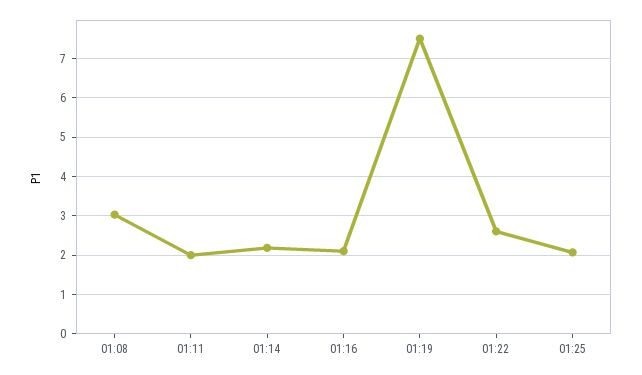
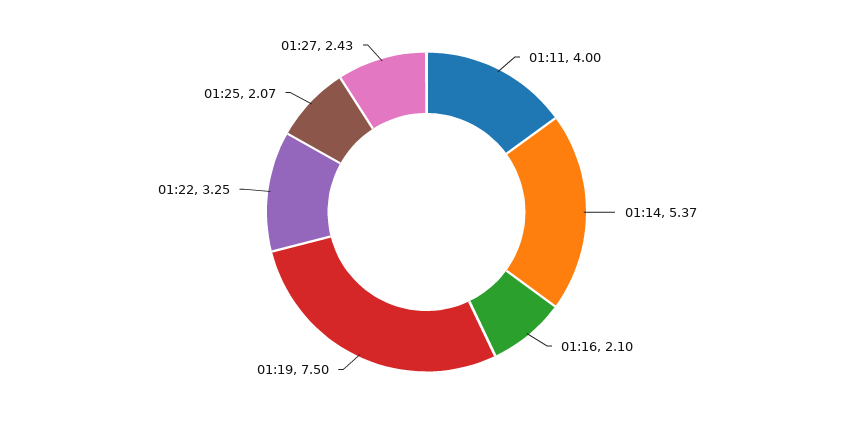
01:08: 3 -> none
01:11: 2 -> 4
01:14: 2.2 -> 5.37
01:22: 2.6 -> 3.25
01:27: none -> 2.43

